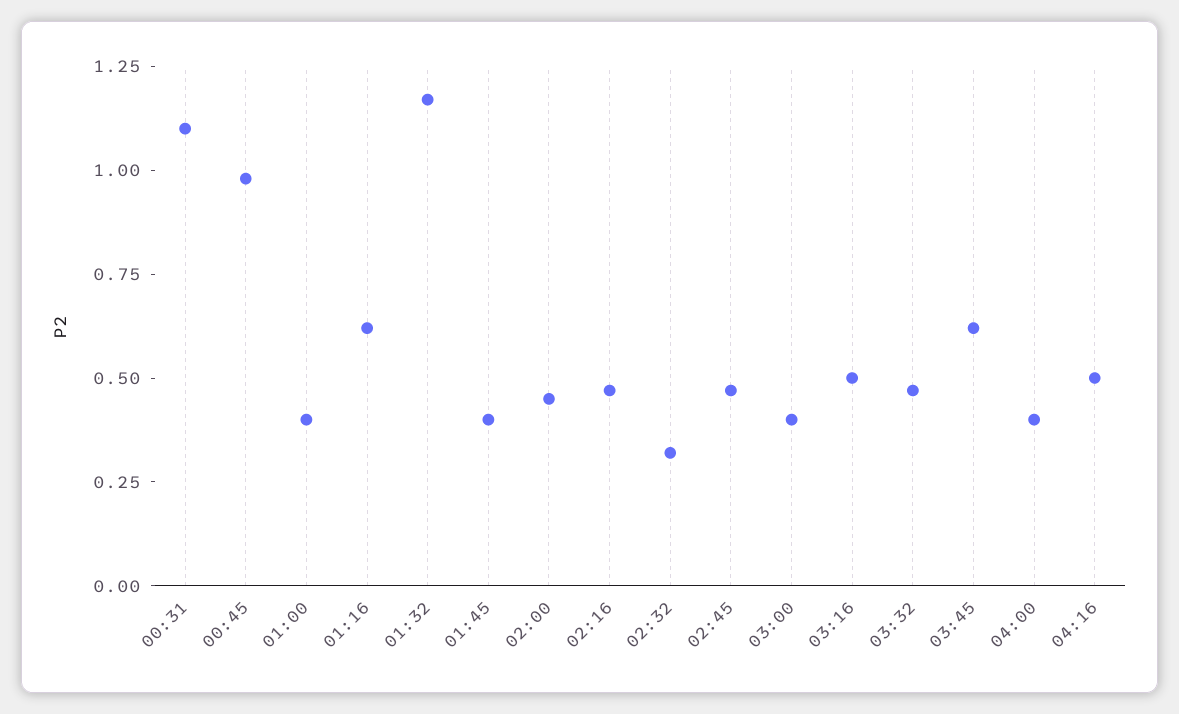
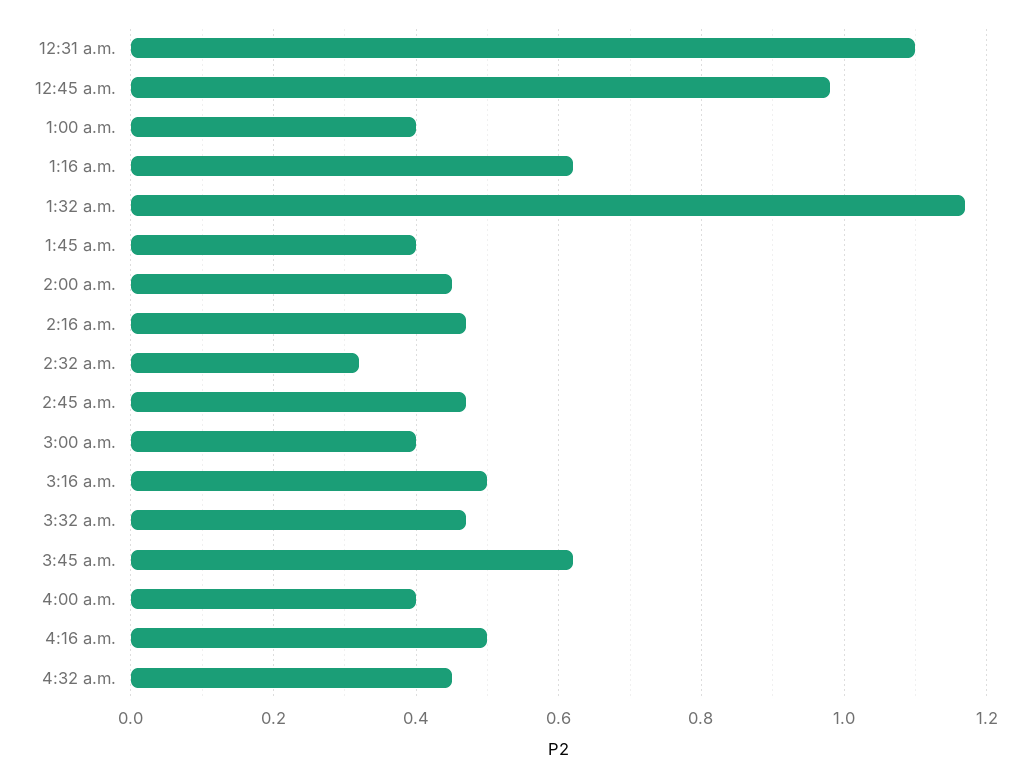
4:32 a.m.: none -> 0.45

